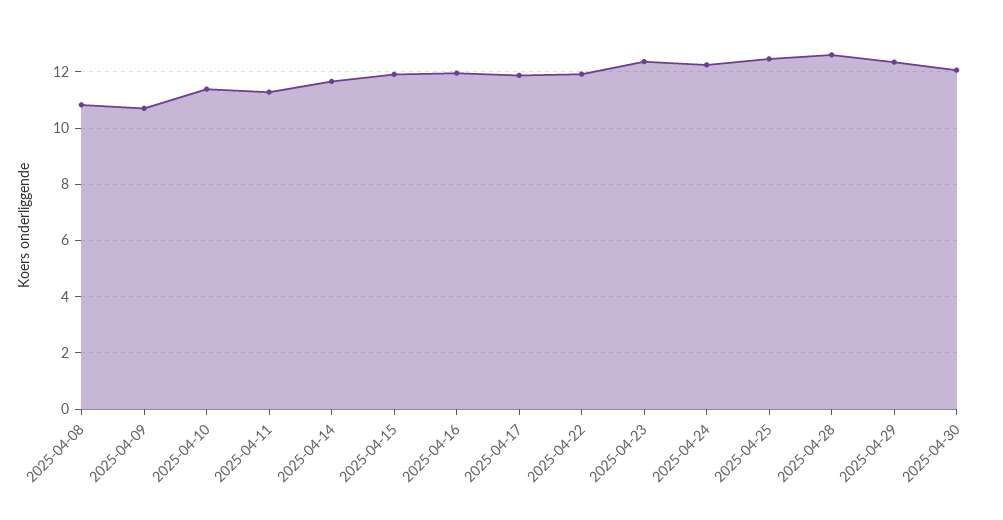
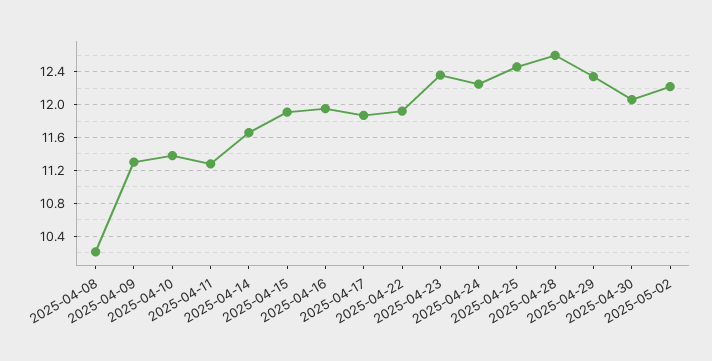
2025-04-08: 10.75 -> 10.2
2025-04-09: 10.75 -> 11.3
2025-05-02: none -> 12.2

